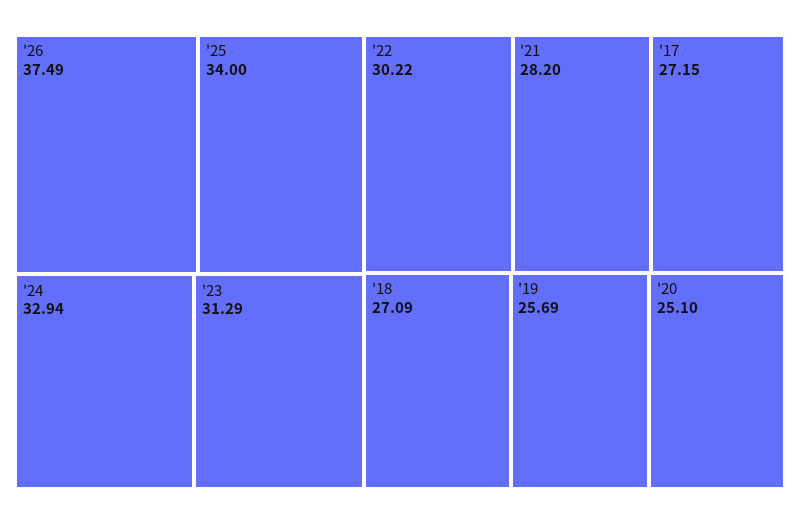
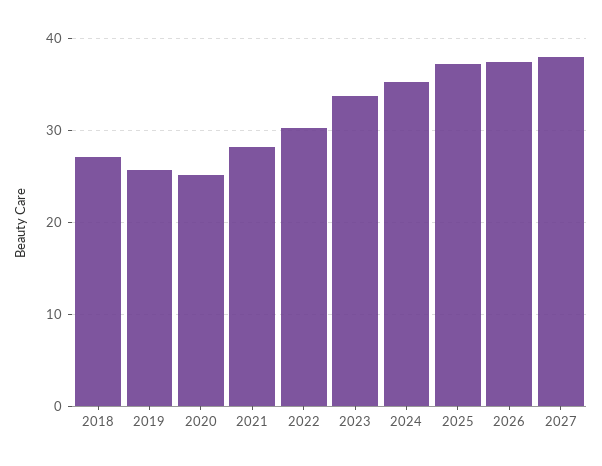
'25: 34 -> 37
'24: 32.94 -> 35
'23: 31.29 -> 34
'17: 27.15 -> none
2027: none -> 38

